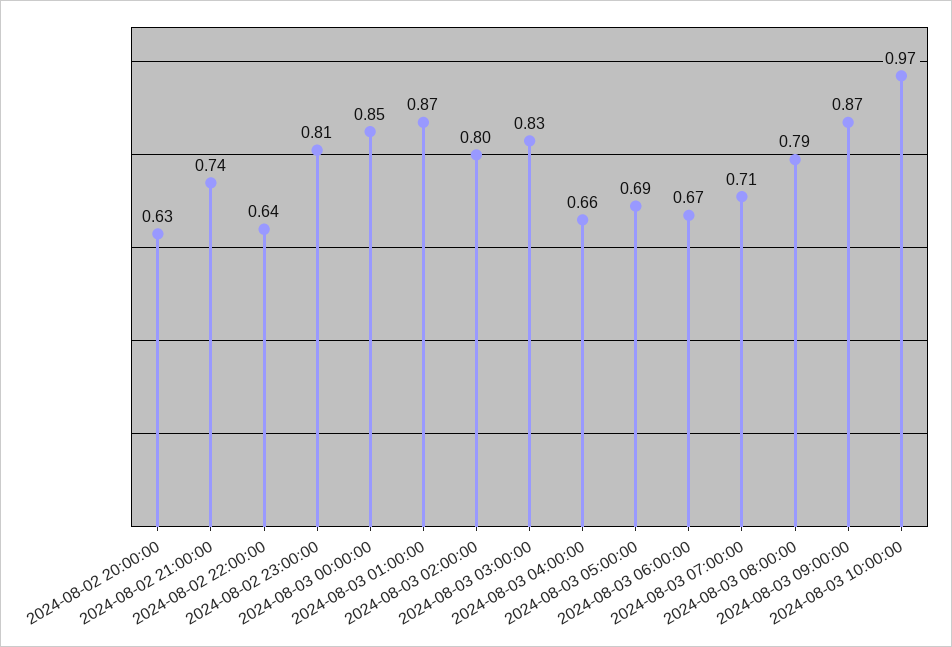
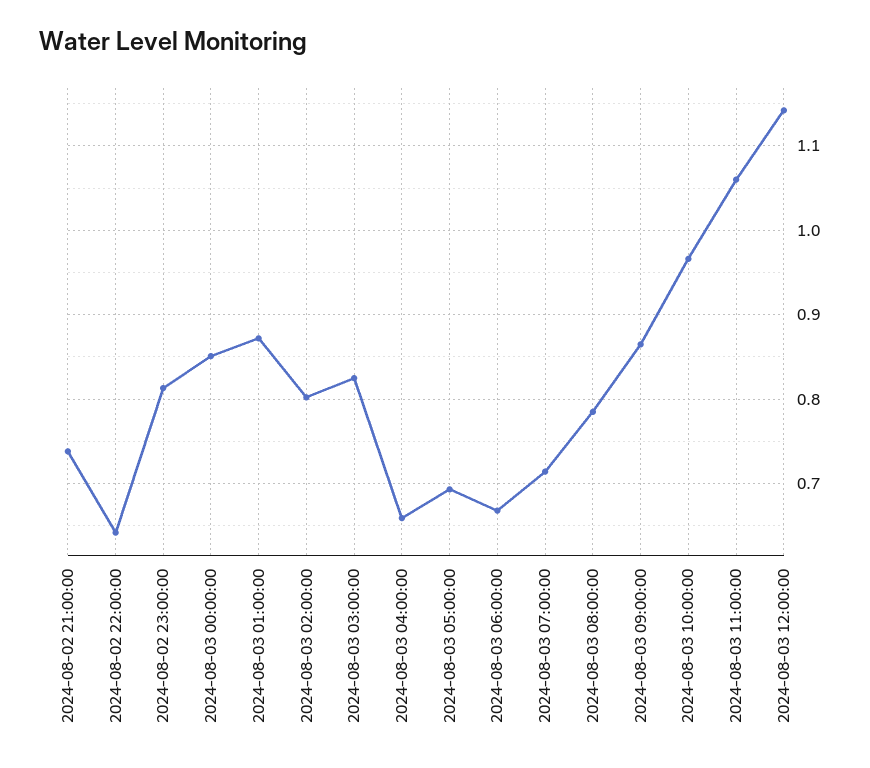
2024-08-02 20:00:00: 0.63 -> none
2024-08-03 11:00:00: none -> 1.06
2024-08-03 12:00:00: none -> 1.14

